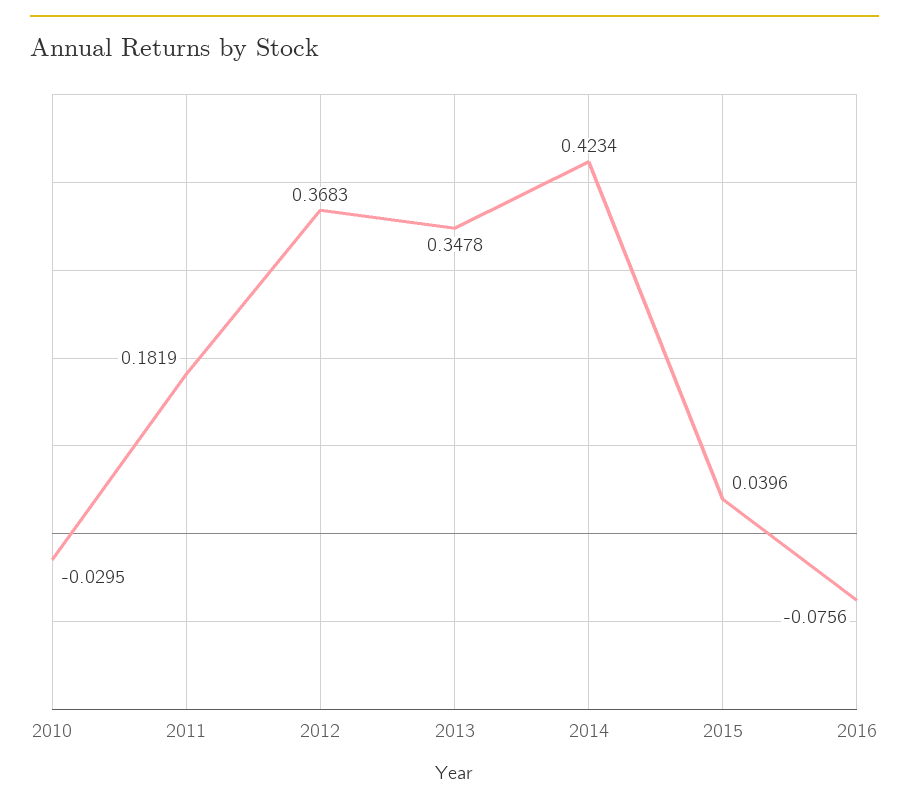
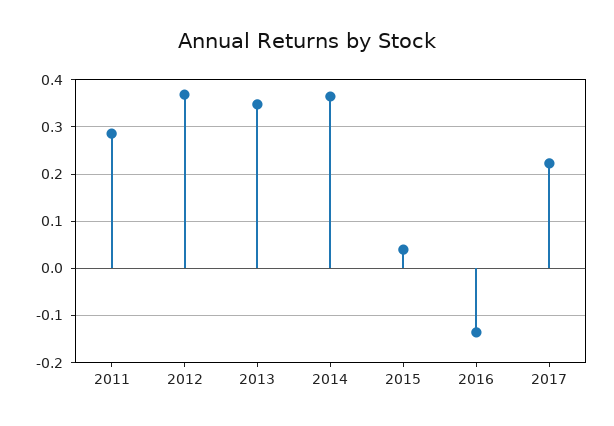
2010: -0.0295 -> none
2011: 0.1819 -> 0.28
2014: 0.4234 -> 0.36
2016: -0.0756 -> -0.14
2017: none -> 0.22

